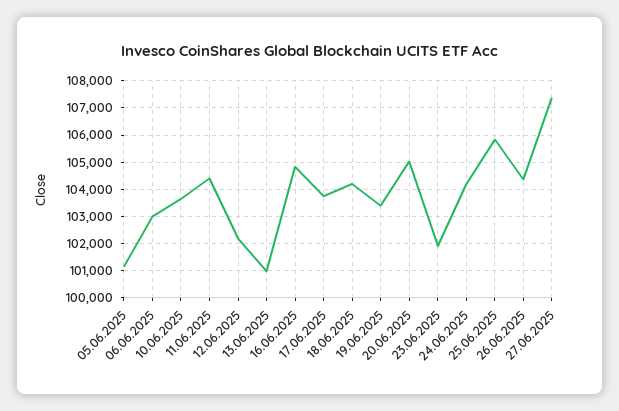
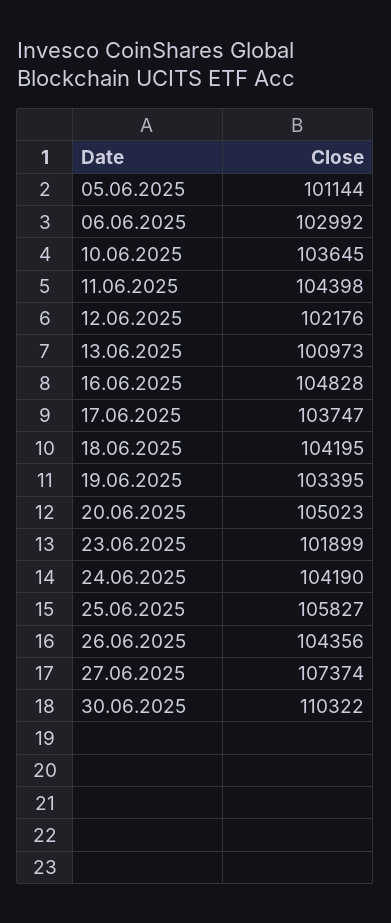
30.06.2025: none -> 110322

